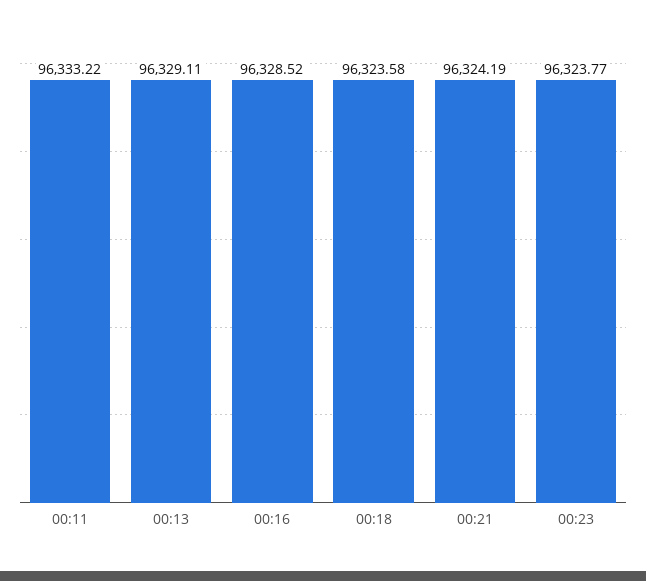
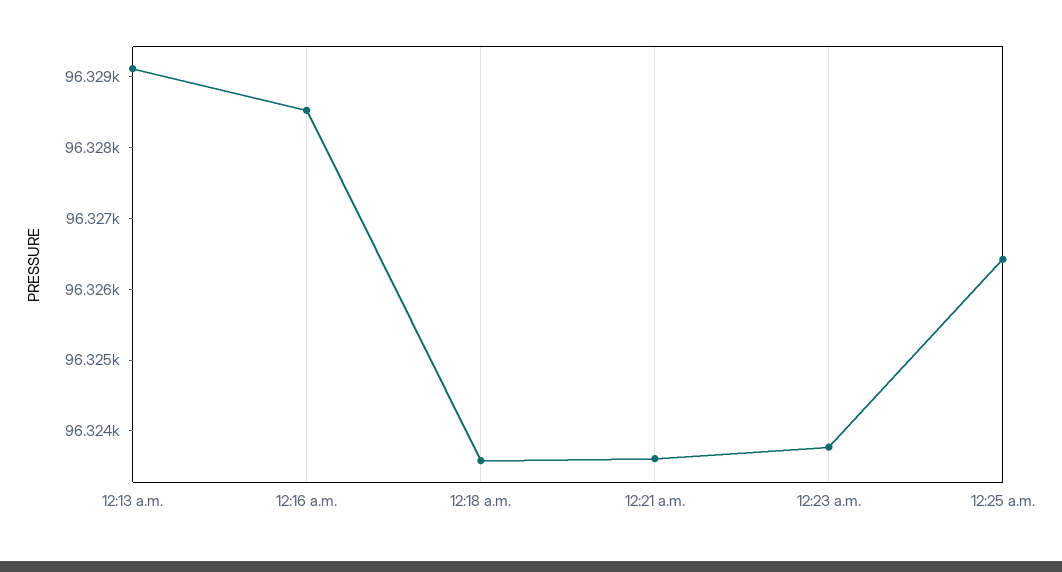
00:11: 96333.22 -> none
00:21: 96324.19 -> 96323.6
12:25 a.m.: none -> 96326.4

